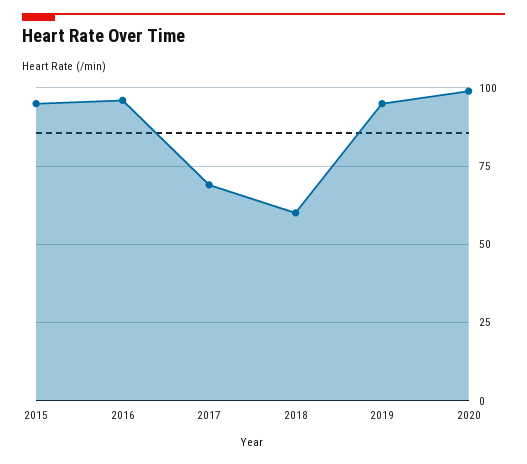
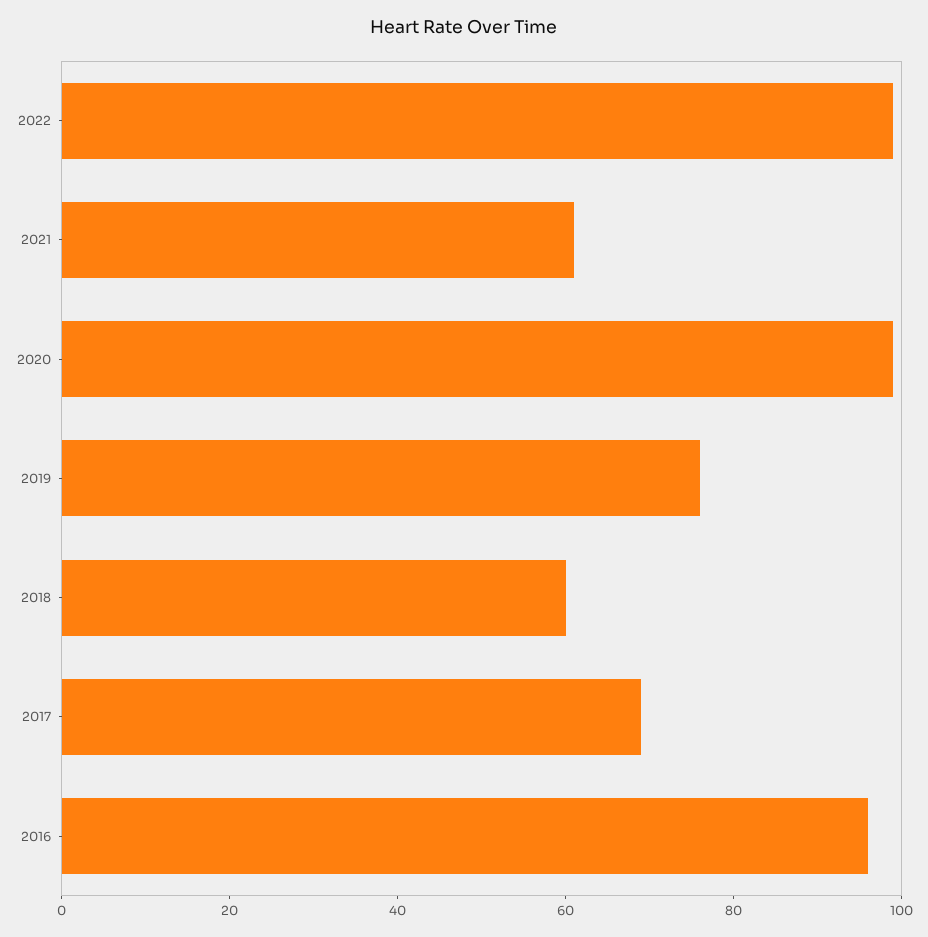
2015: 95 -> none
2019: 95 -> 75
2022: none -> 100
2021: none -> 60

